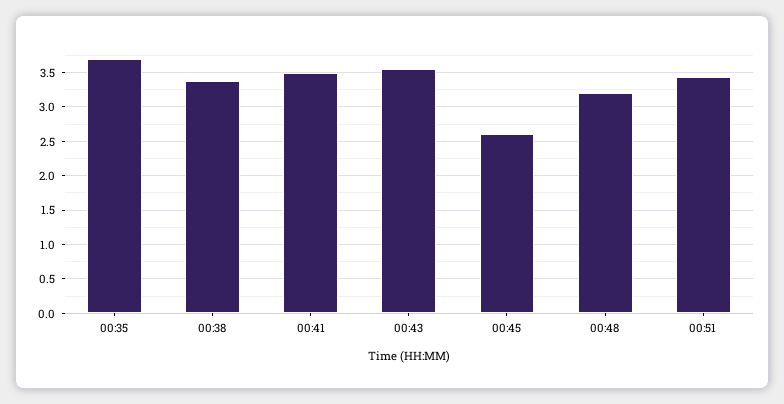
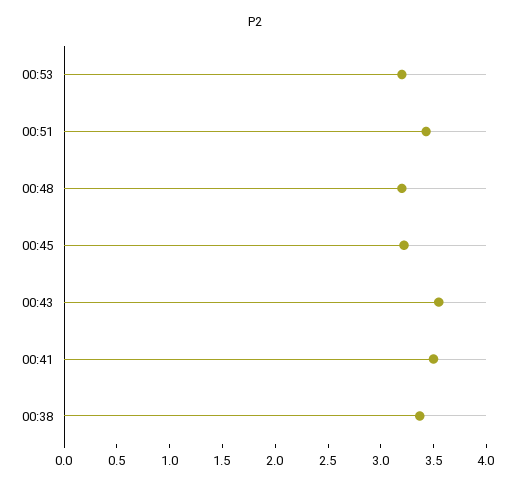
00:35: 3.7 -> none
00:45: 2.6 -> 3.2
00:53: none -> 3.2

